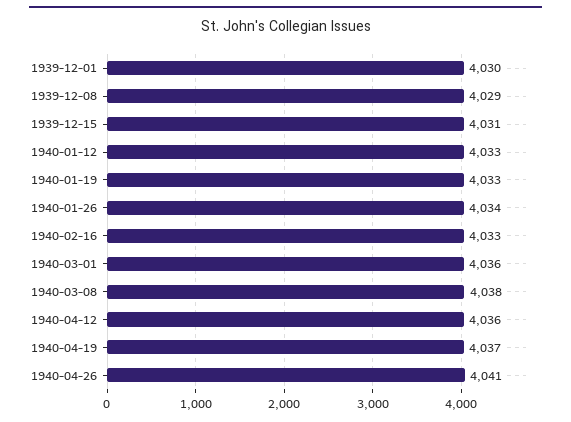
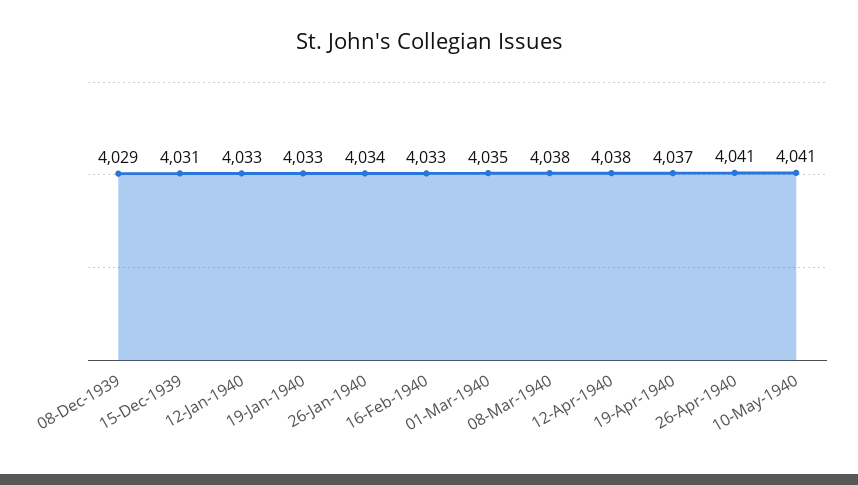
1939-12-01: 4030 -> none
1940-03-01: 4036 -> 4035
1940-04-12: 4036 -> 4038
10-May-1940: none -> 4041

